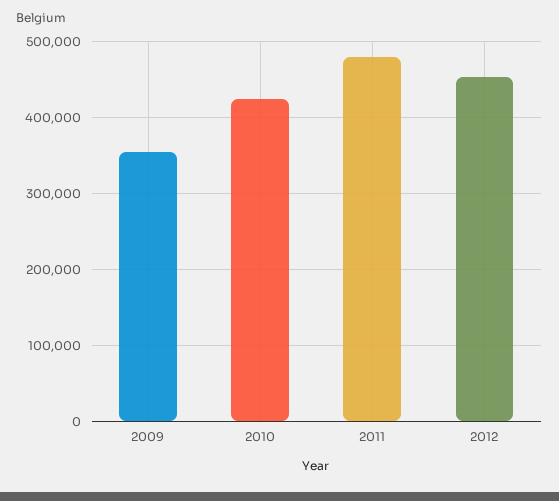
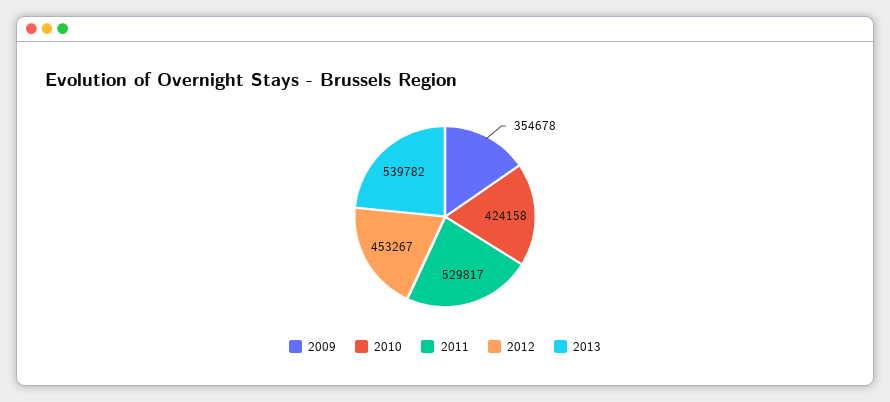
2011: 480000 -> 529817
2013: none -> 539782

